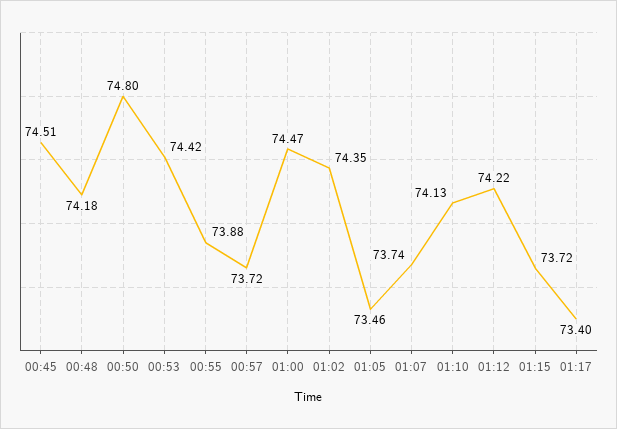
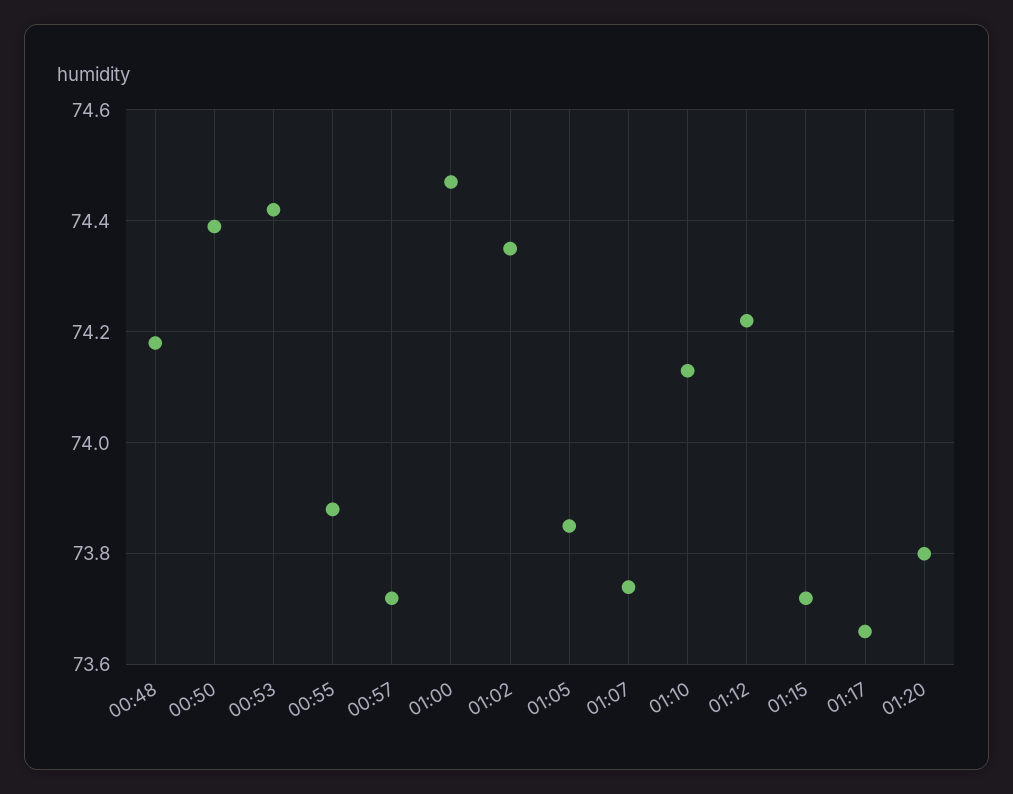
00:45: 74.51 -> none
00:50: 74.8 -> 74.4
01:05: 73.46 -> 73.85
01:17: 73.4 -> 73.65
01:20: none -> 73.8

